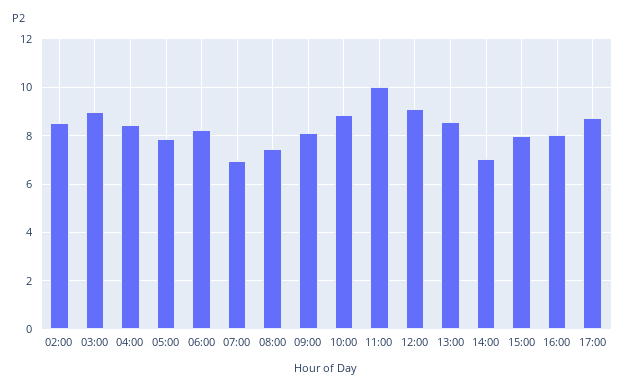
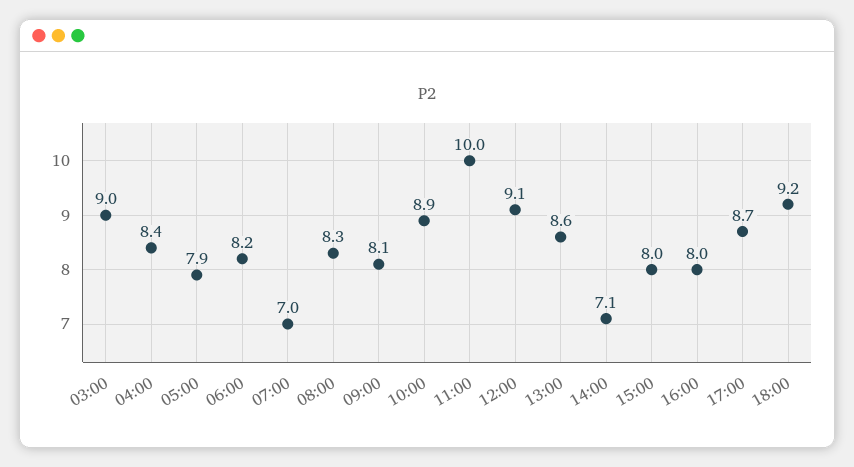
02:00: 8.5 -> none
08:00: 7.5 -> 8.3
18:00: none -> 9.2

